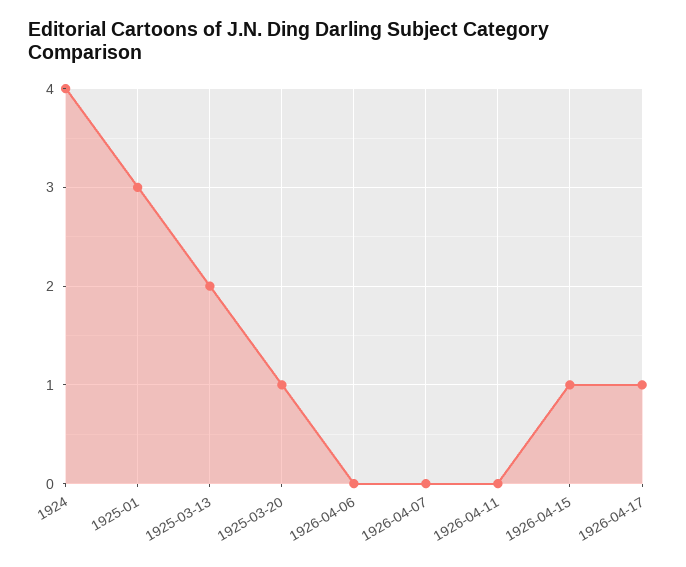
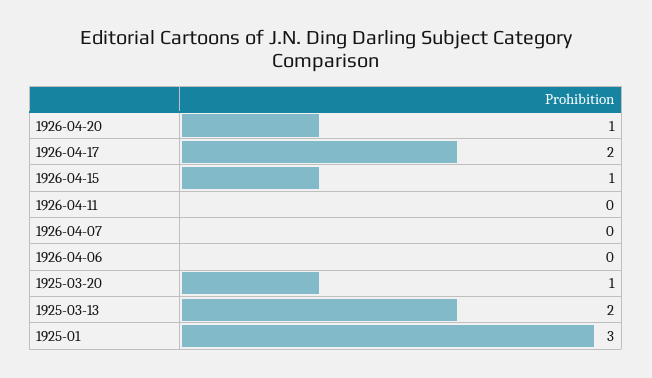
1924: 4 -> none
1926-04-17: 1 -> 2
1926-04-20: none -> 1

